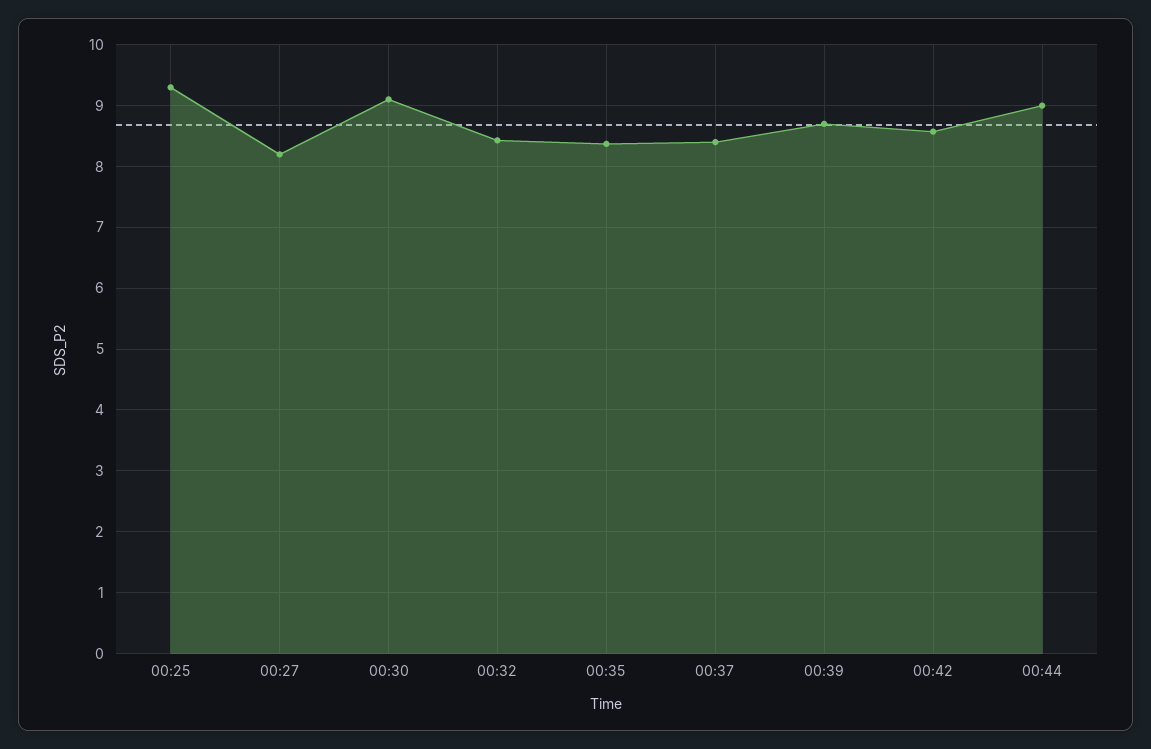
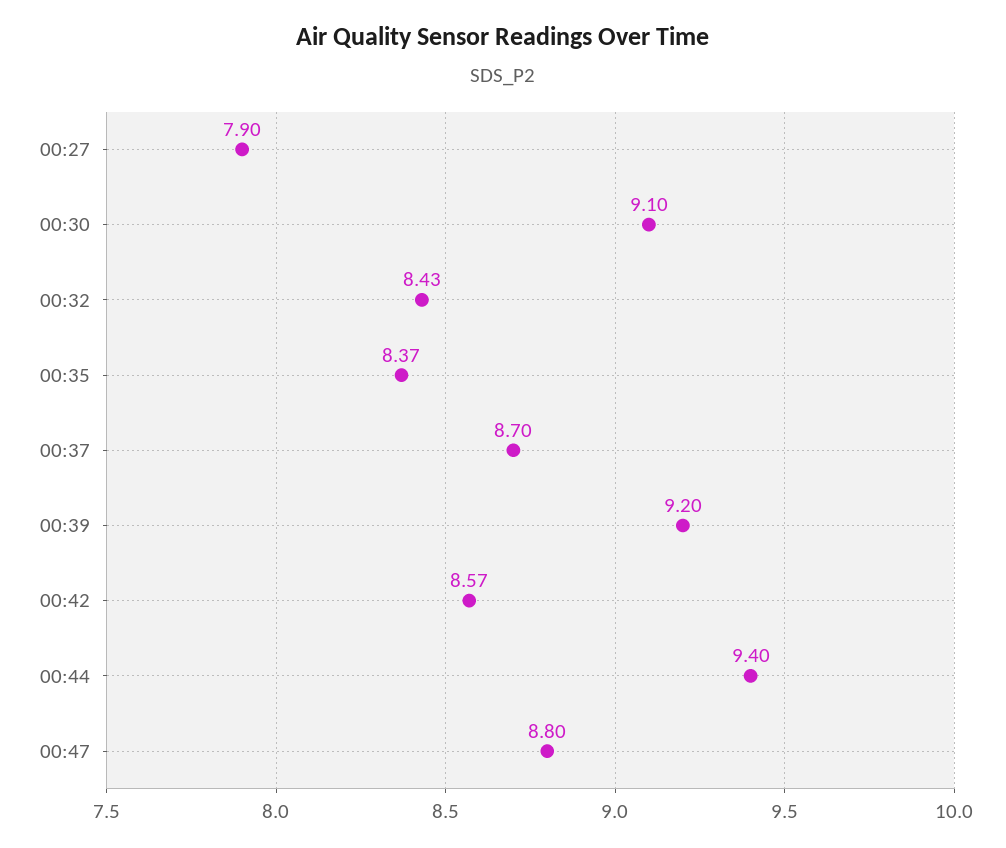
00:25: 9.3 -> none
00:27: 8.2 -> 7.9
00:37: 8.4 -> 8.7
00:39: 8.7 -> 9.2
00:44: 9 -> 9.4
00:47: none -> 8.8

